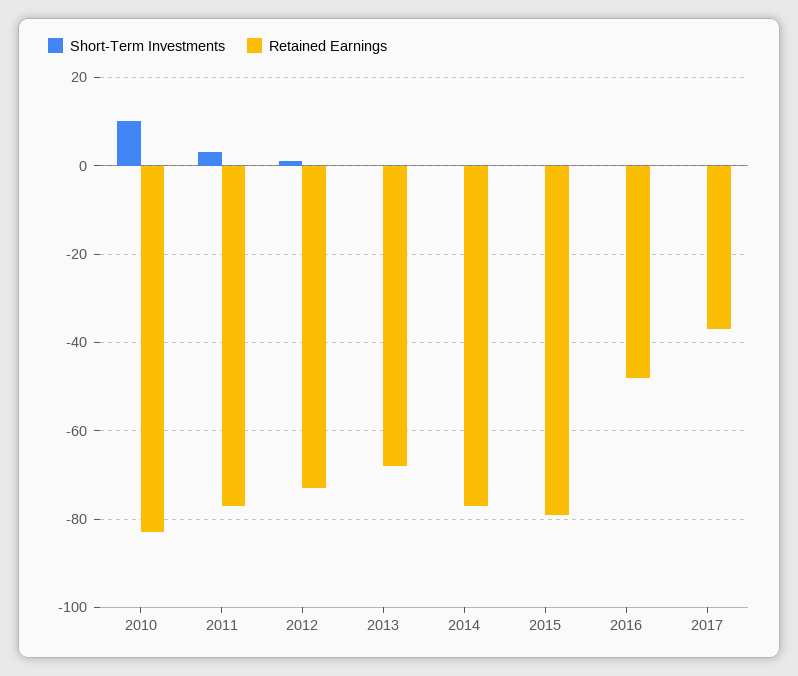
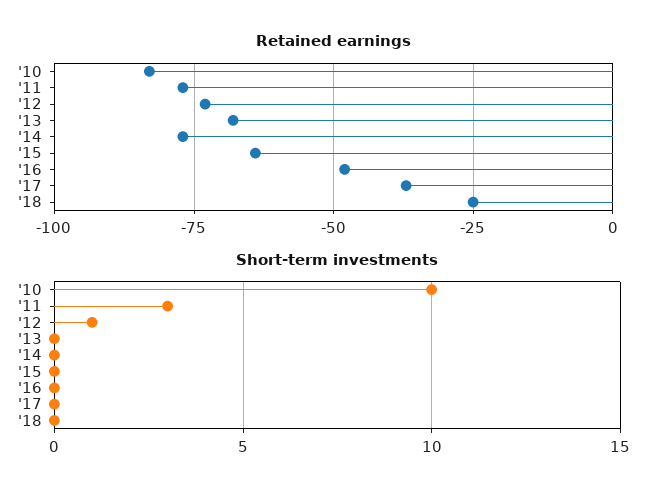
Retained Earnings, 2015: -80 -> -65
Retained Earnings, '18: none -> -25
Short-Term Investments, '18: none -> 0

